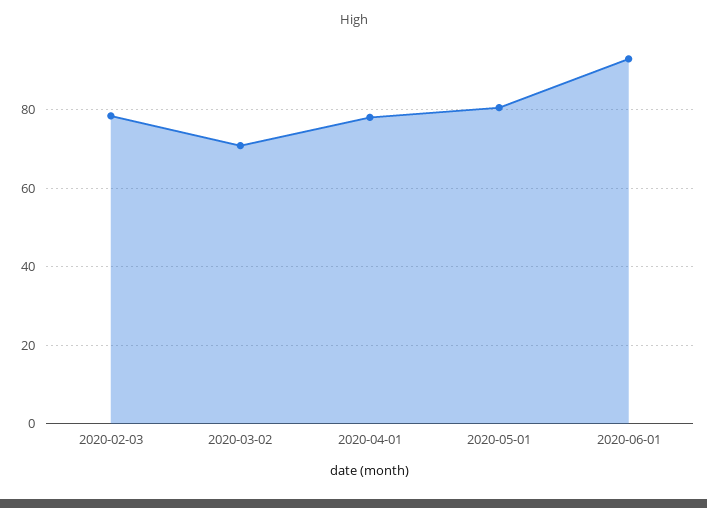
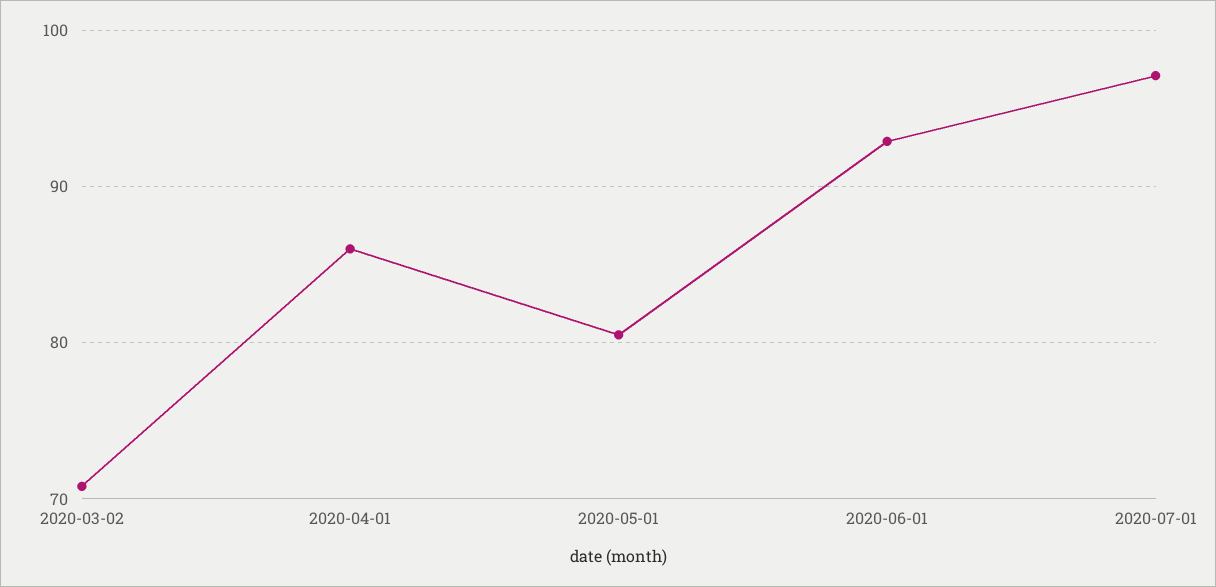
2020-02-03: 78 -> none
2020-04-01: 78 -> 86
2020-07-01: none -> 97

